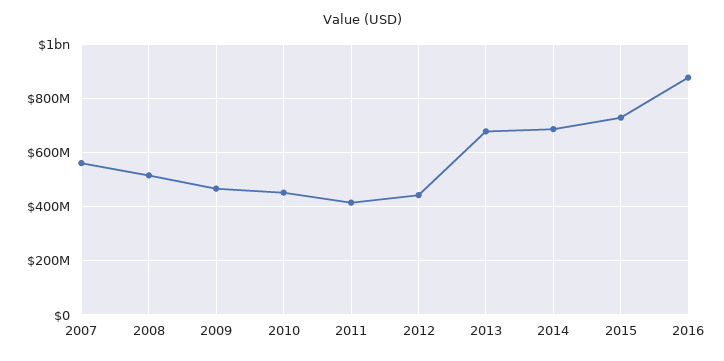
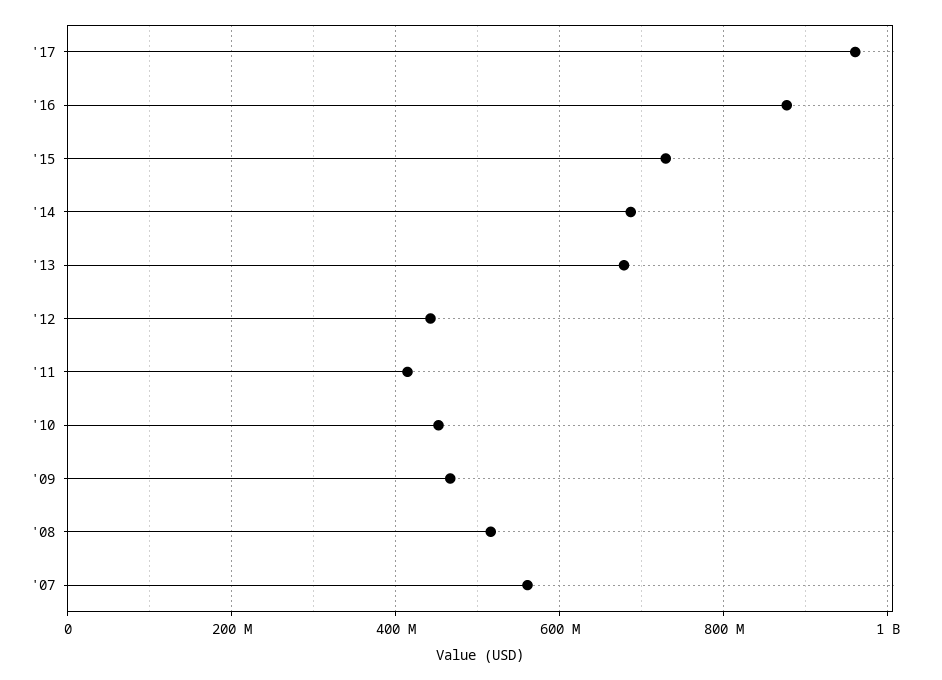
'17: none -> 960000000

